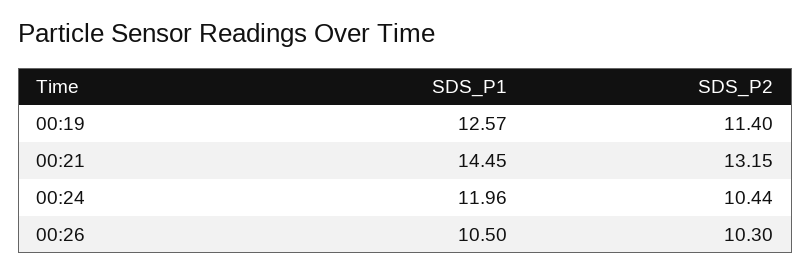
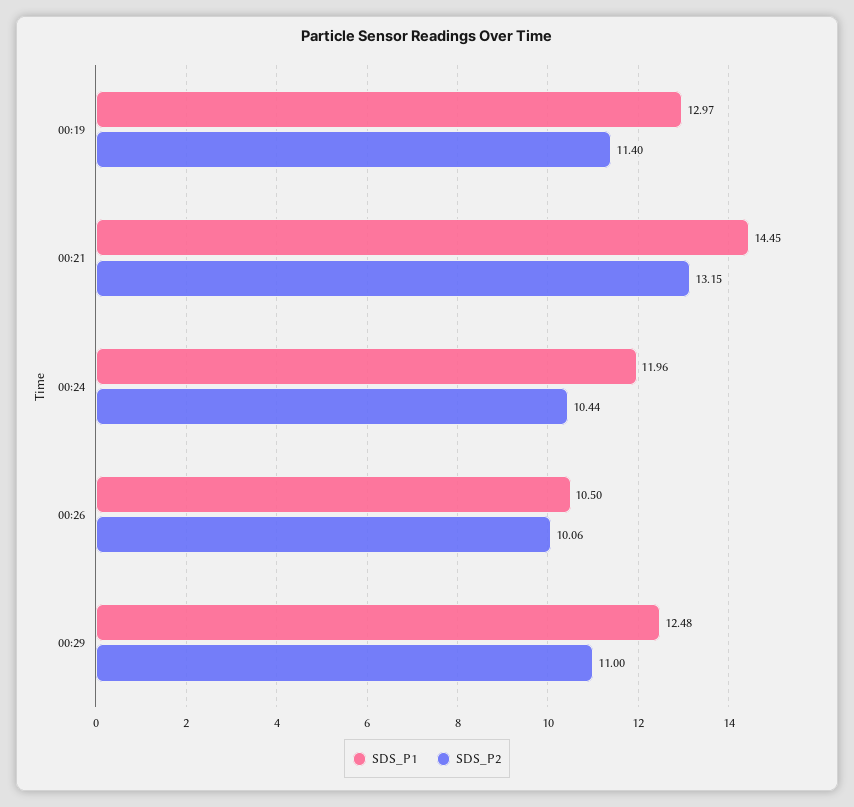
SDS_P1, 00:19: 12.57 -> 12.97
SDS_P2, 00:26: 10.3 -> 10.06
SDS_P1, 00:29: none -> 12.48
SDS_P2, 00:29: none -> 11

